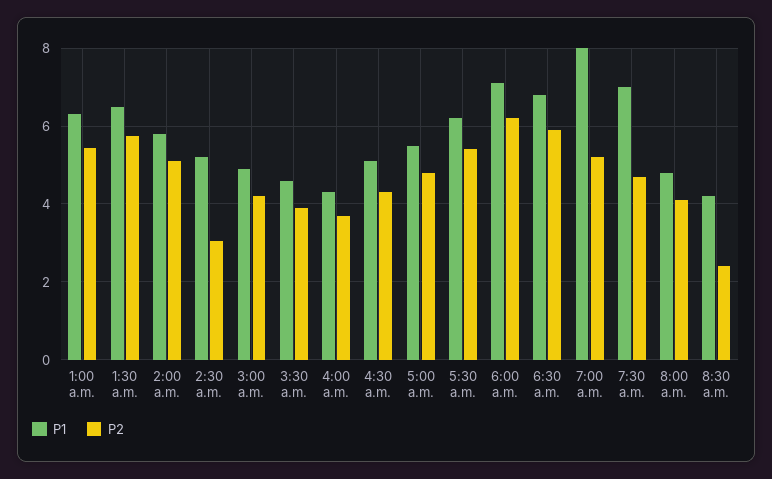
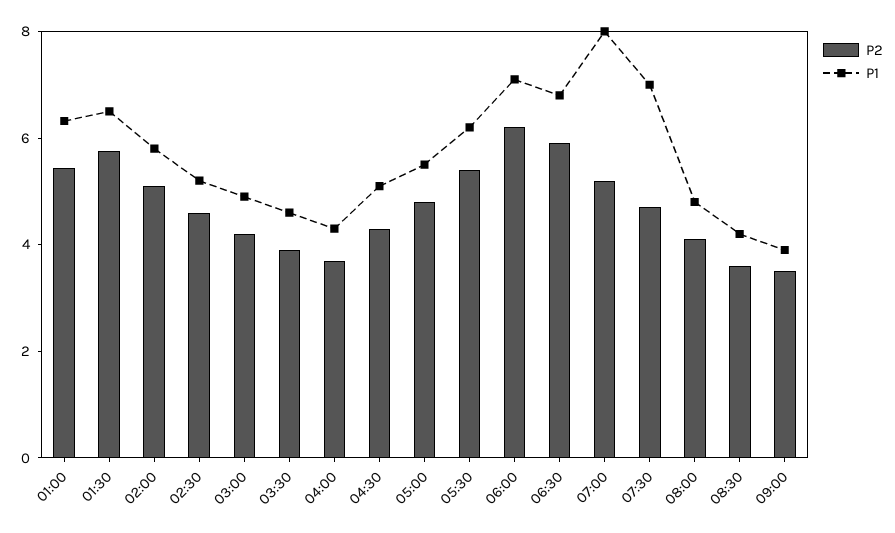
P2, 2:30 a.m.: 3 -> 4.5
P2, 8:30 a.m.: 2.4 -> 3.5
P2, 09:00: none -> 3.5
P1, 09:00: none -> 4

